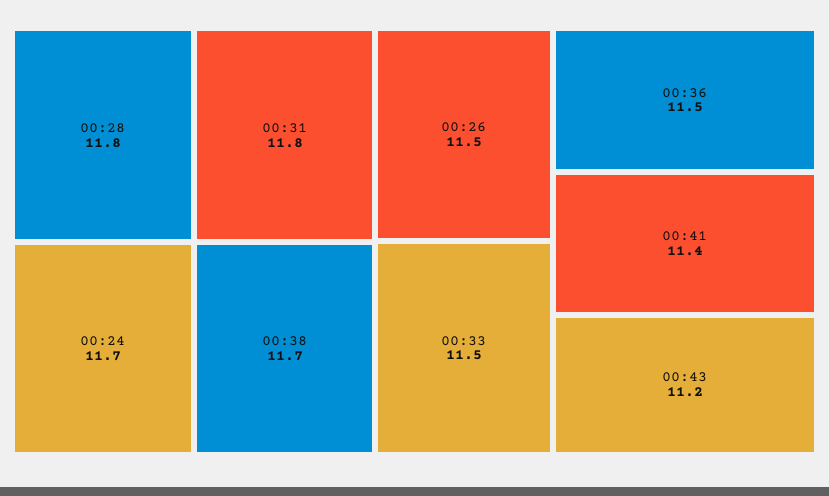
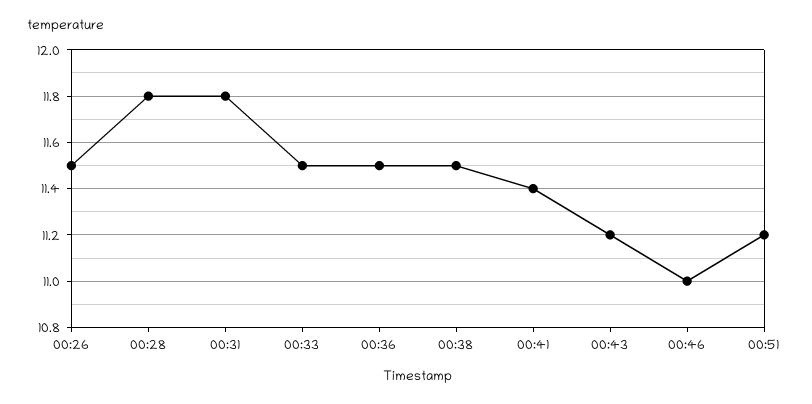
00:24: 11.7 -> none
00:38: 11.7 -> 11.5
00:46: none -> 11
00:51: none -> 11.2

